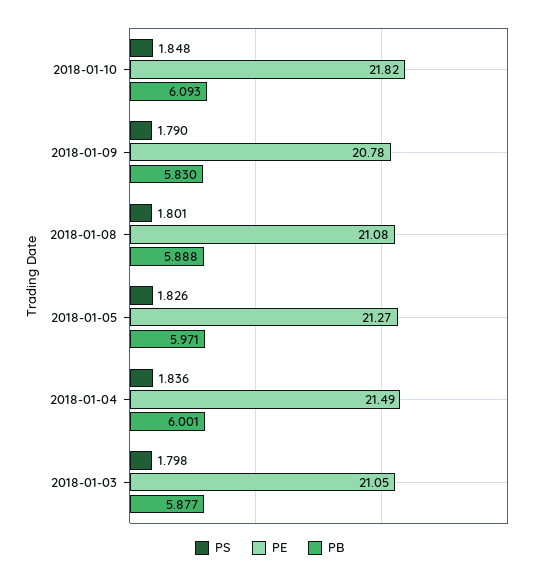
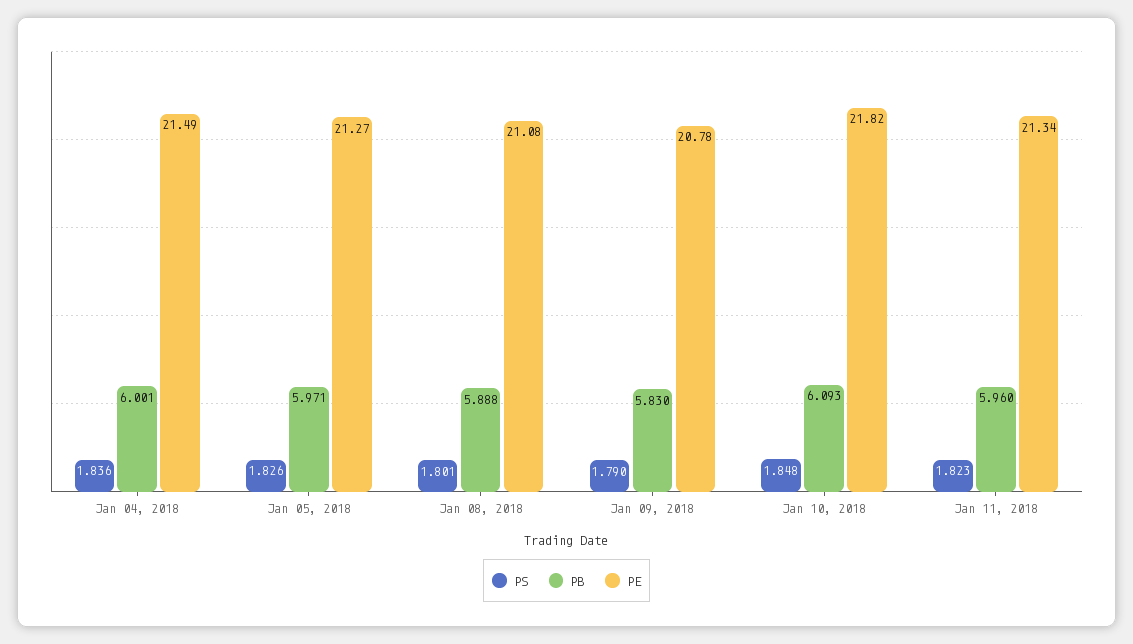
PS, 2018-01-03: 1.798 -> none
PE, 2018-01-03: 21.05 -> none
PB, 2018-01-03: 5.877 -> none
PS, Jan 11, 2018: none -> 1.823
PB, Jan 11, 2018: none -> 5.96
PE, Jan 11, 2018: none -> 21.34

